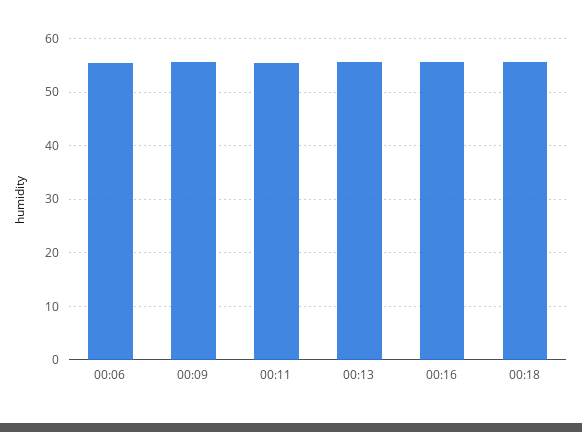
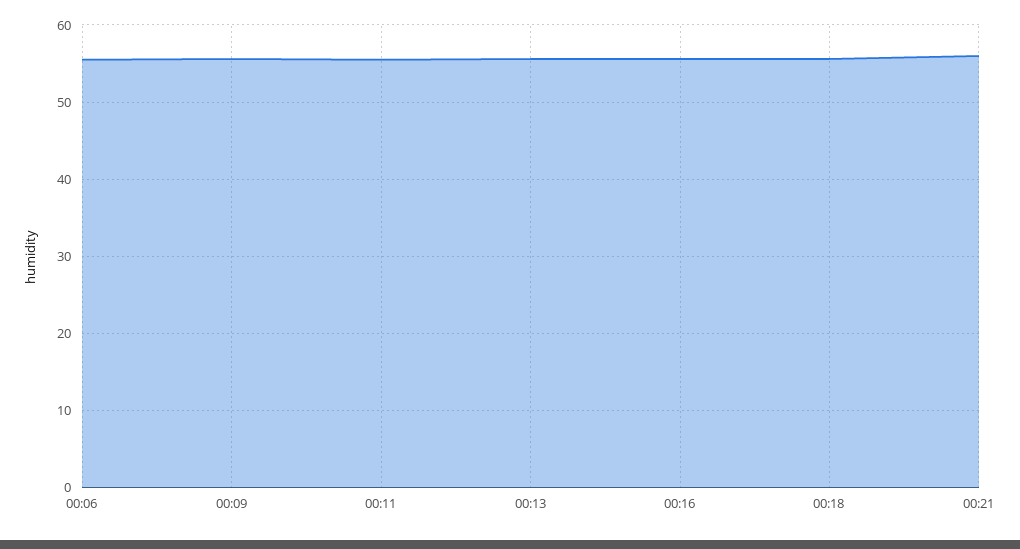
00:21: none -> 56

